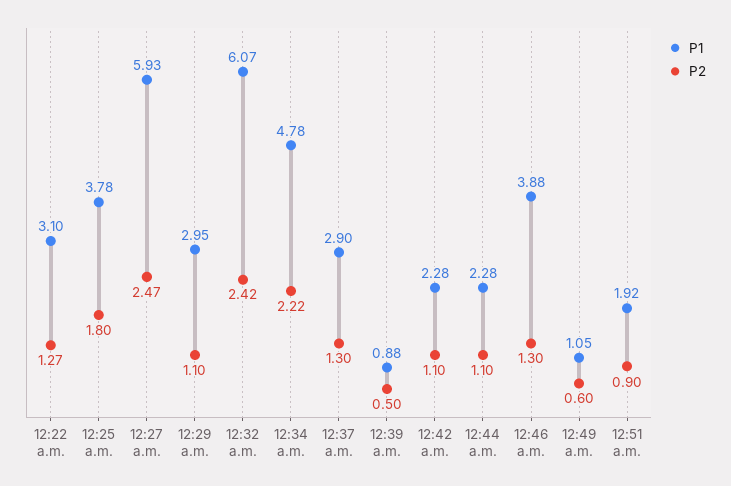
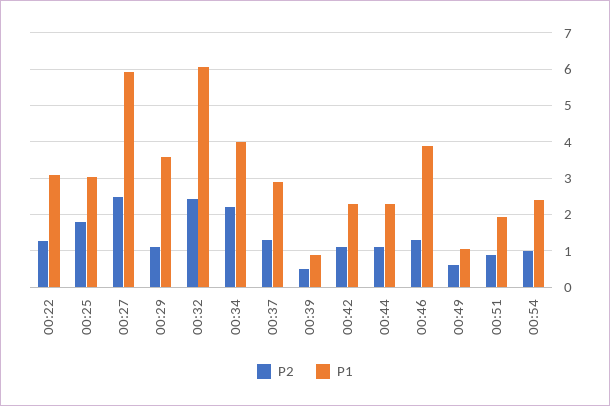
P1, 12:25 a.m.: 3.78 -> 3
P1, 12:29 a.m.: 2.95 -> 3.6
P1, 12:34 a.m.: 4.78 -> 4
P2, 00:54: none -> 1
P1, 00:54: none -> 2.4

